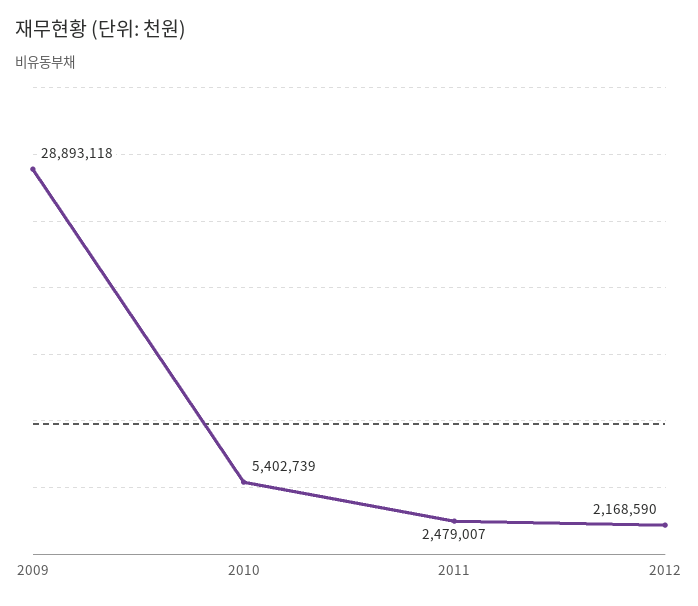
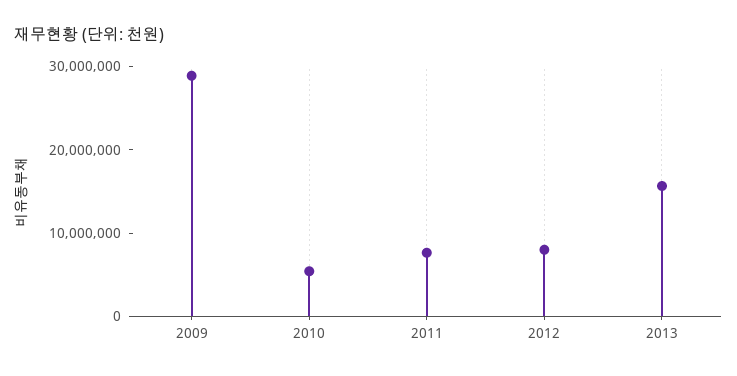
2011: 2479007 -> 8000000
2012: 2168590 -> 8000000
2013: none -> 16000000

